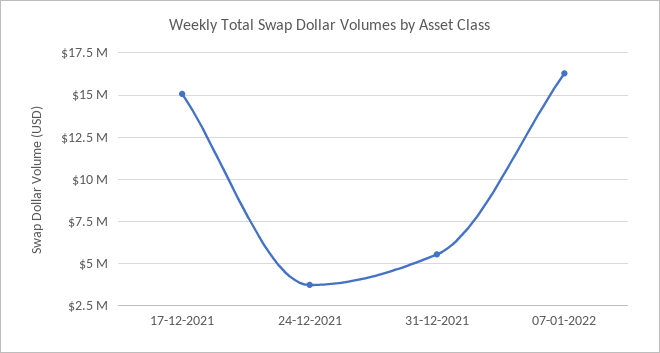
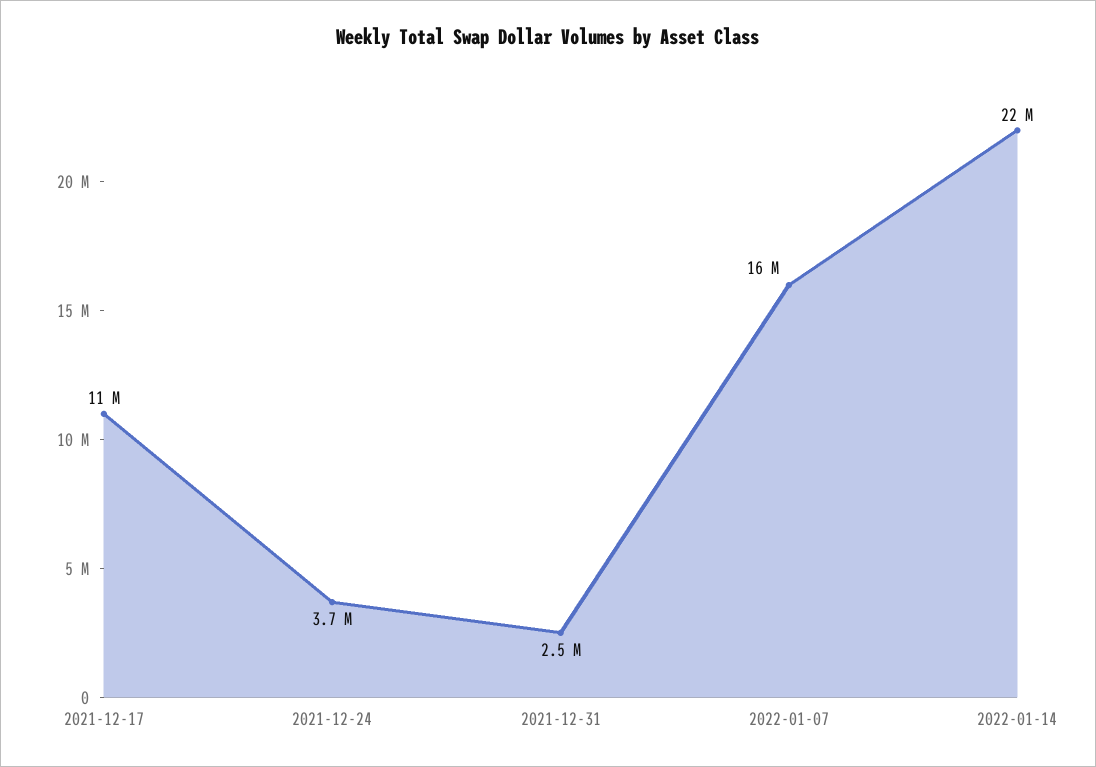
17-12-2021: 15000000 -> 11000000
31-12-2021: 5500000 -> 2500000
2022-01-14: none -> 22000000

